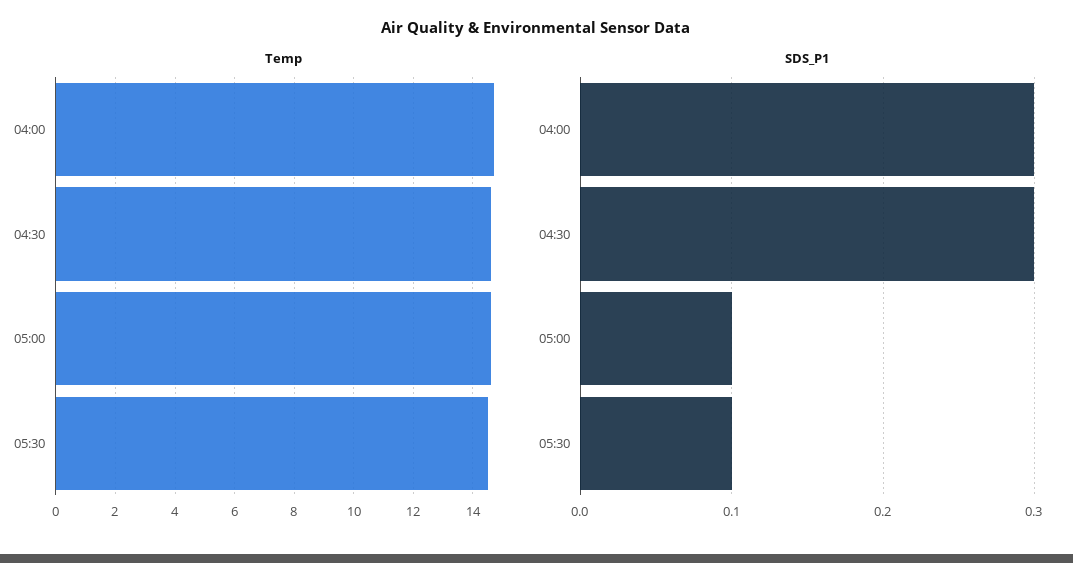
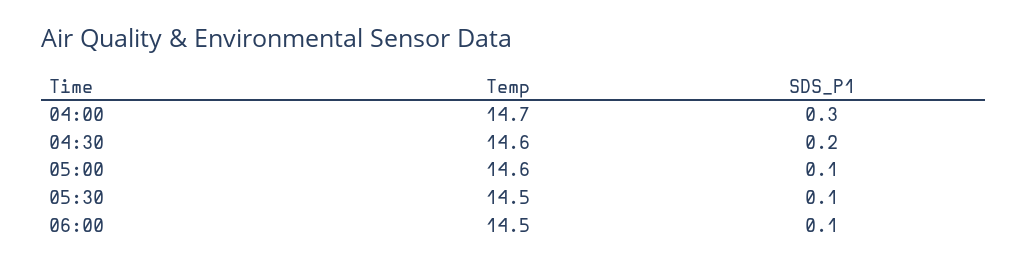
SDS_P1, 04:30: 0.3 -> 0.2
Temp, 06:00: none -> 14.5
SDS_P1, 06:00: none -> 0.1

